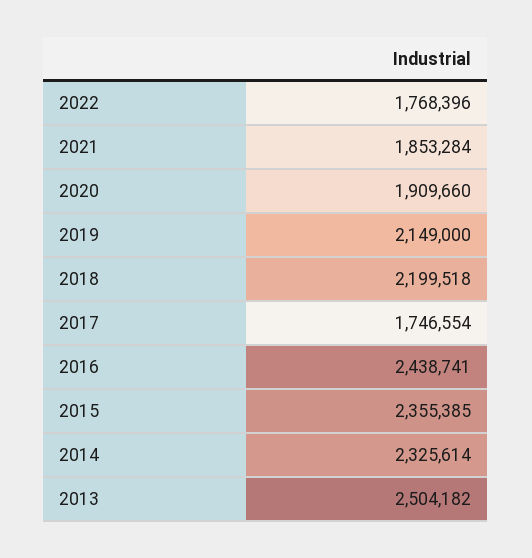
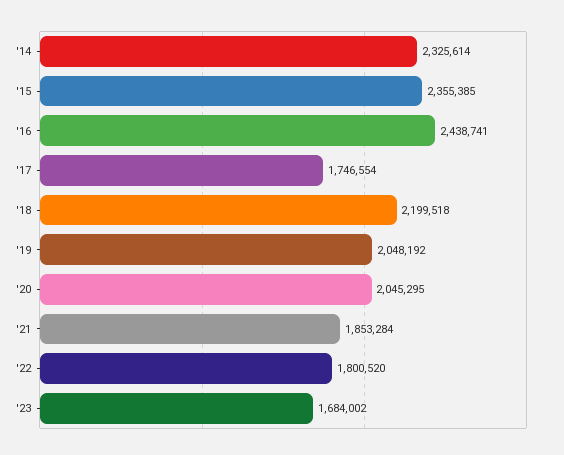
2022: 1768396 -> 1800520
2020: 1909660 -> 2045295
2019: 2149000 -> 2048192
2013: 2504182 -> none
'23: none -> 1684002

